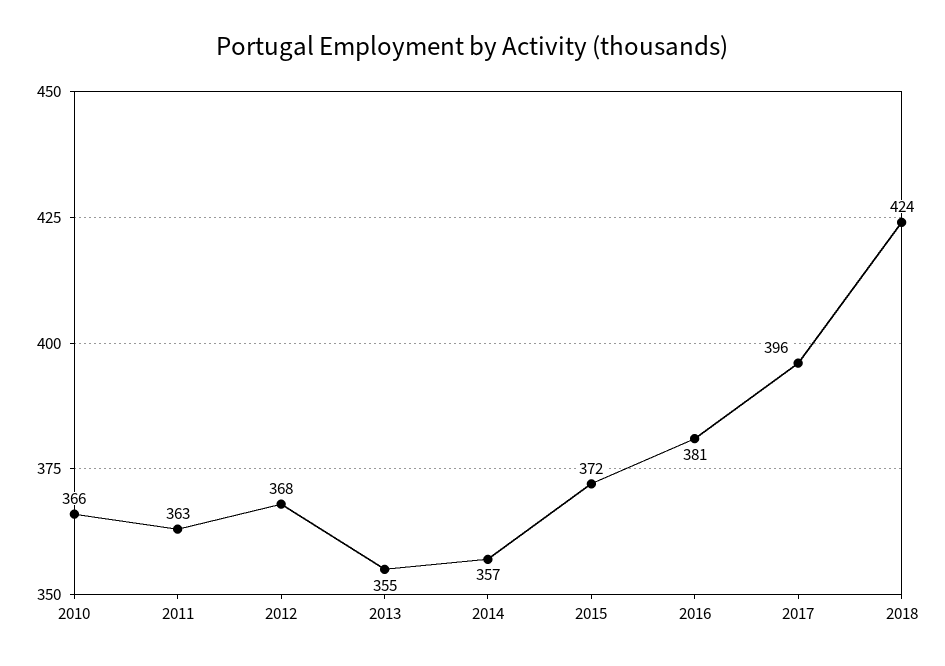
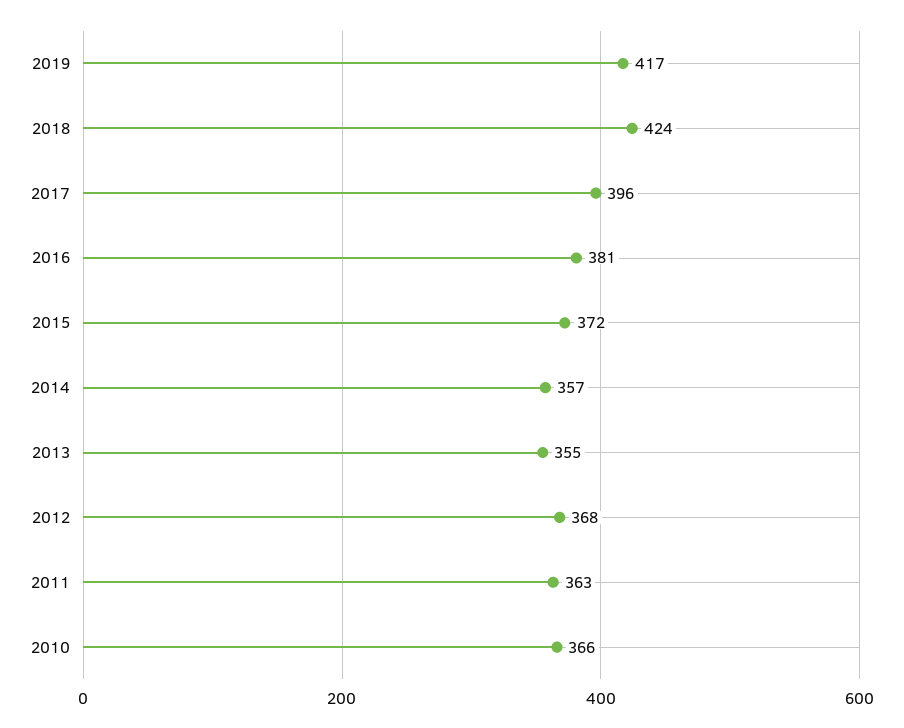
2019: none -> 417

